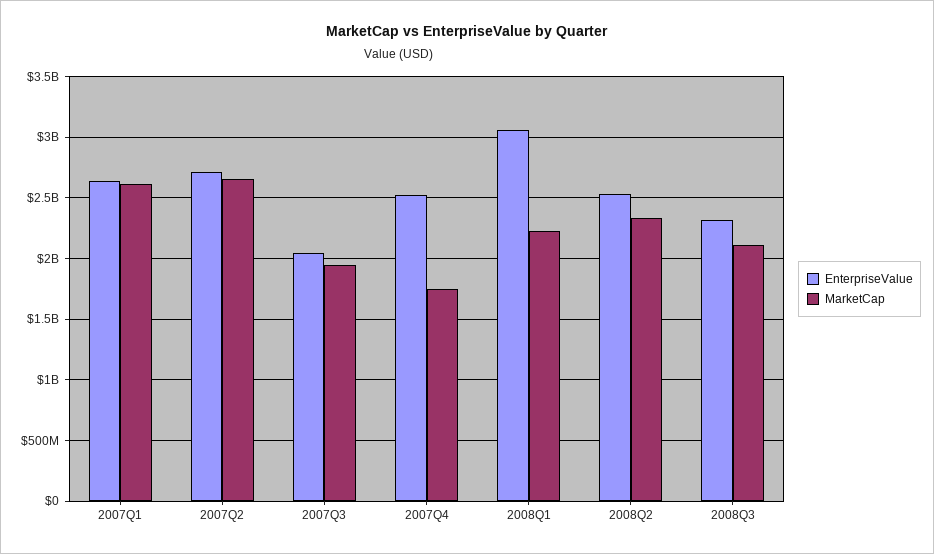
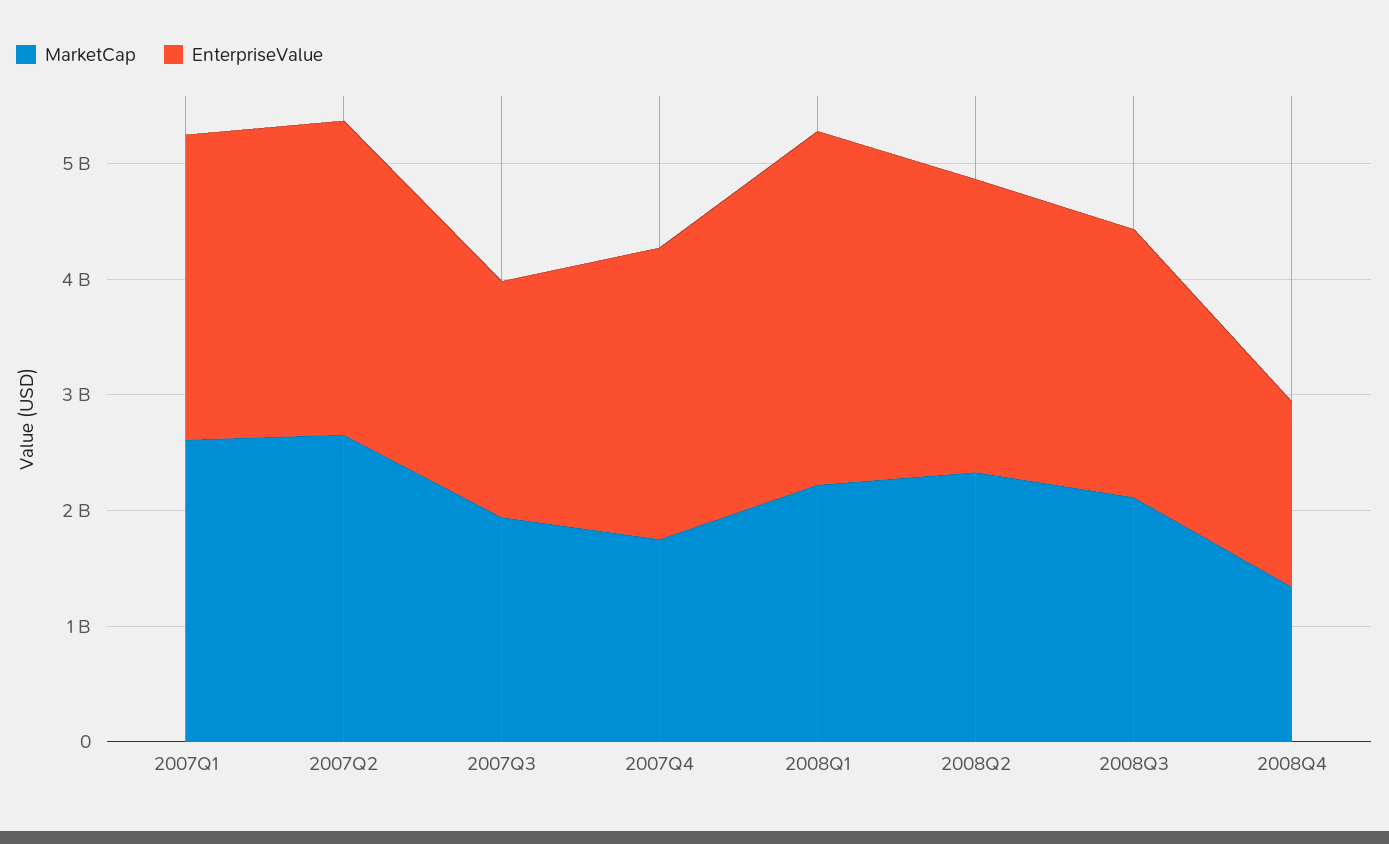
MarketCap, 2008Q4: none -> 1400000000
EnterpriseValue, 2008Q4: none -> 1600000000

